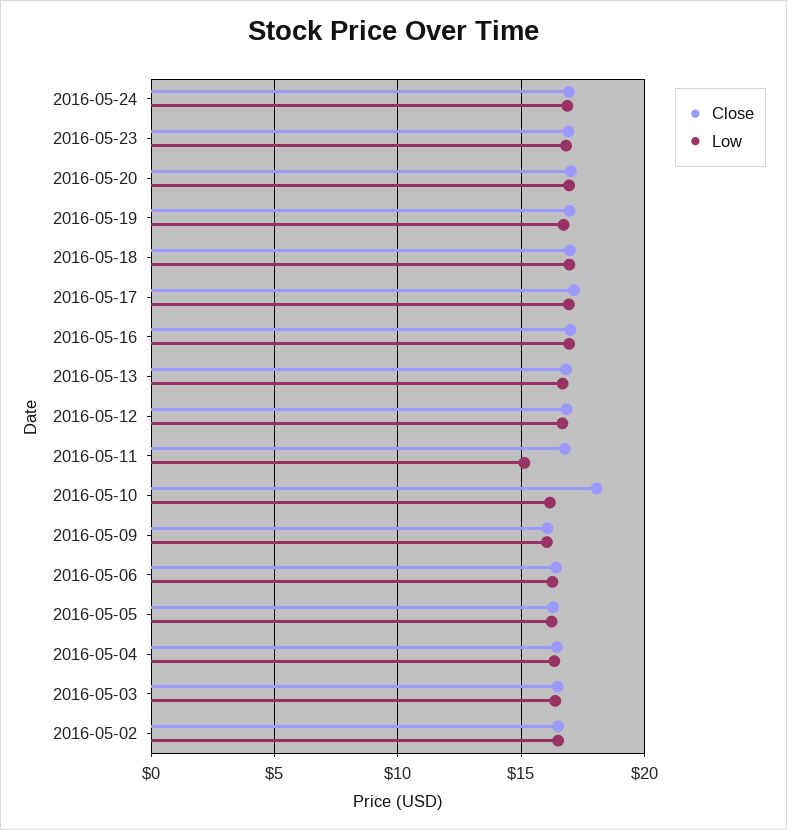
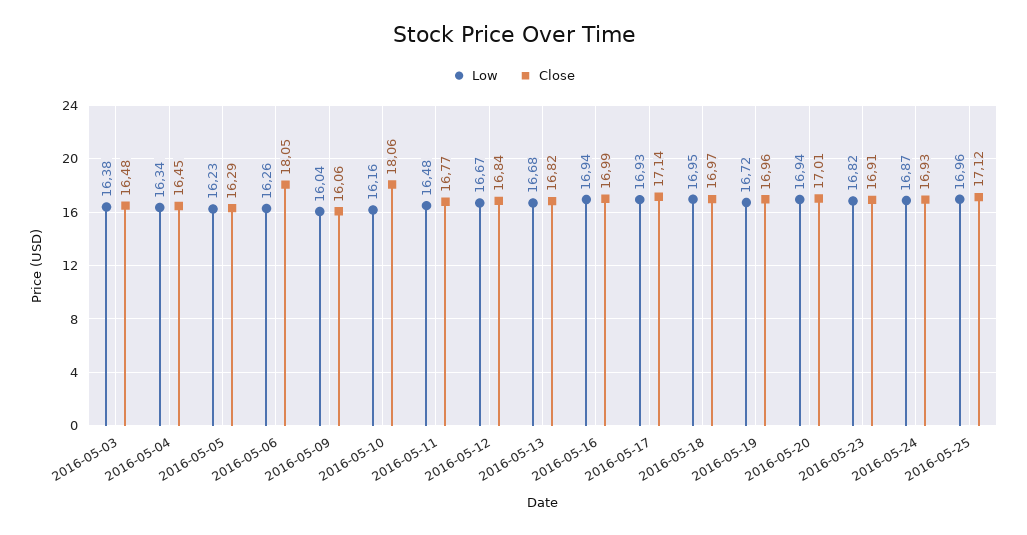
Low, 2016-05-11: 15 -> 16.48
Close, 2016-05-06: 16.5 -> 18.05
Close, 2016-05-02: 16.5 -> none
Low, 2016-05-02: 16.5 -> none
Low, 2016-05-25: none -> 16.96
Close, 2016-05-25: none -> 17.12

